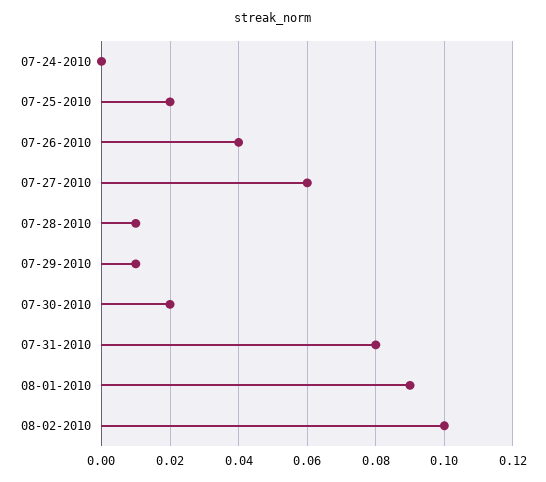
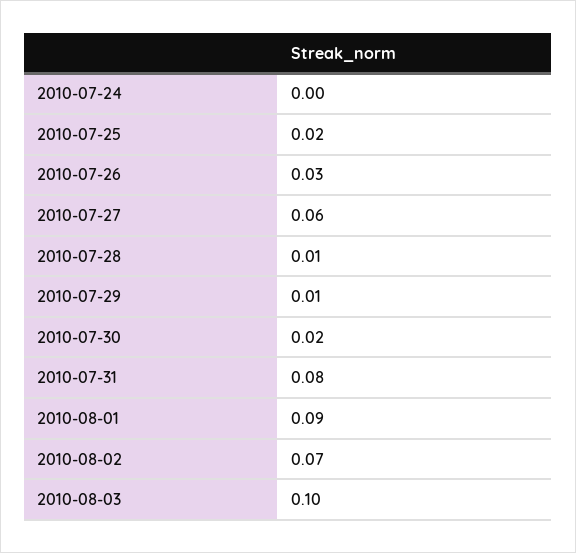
07-26-2010: 0.04 -> 0.03
08-02-2010: 0.1 -> 0.07
2010-08-03: none -> 0.1

